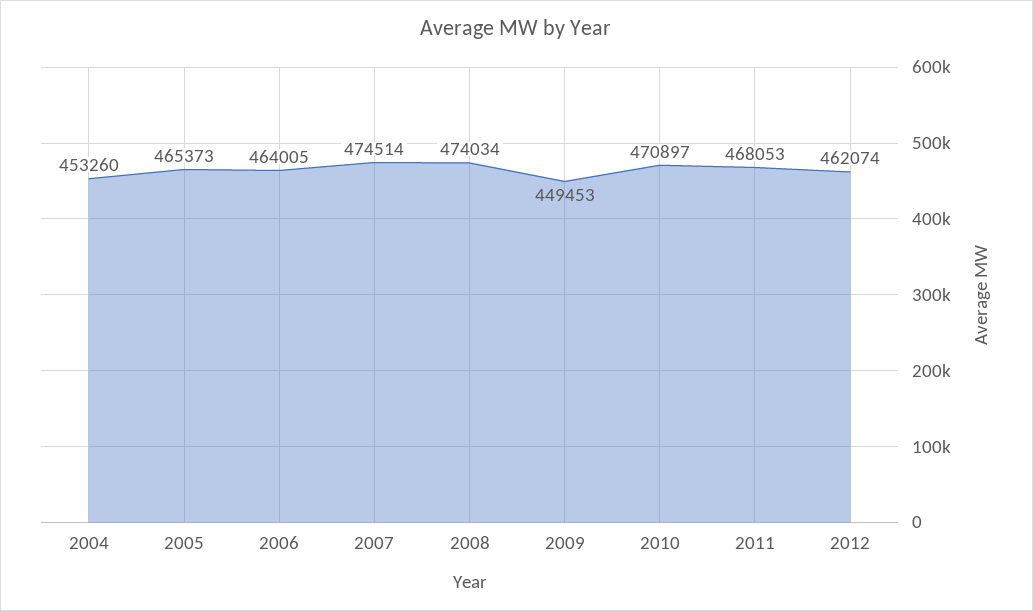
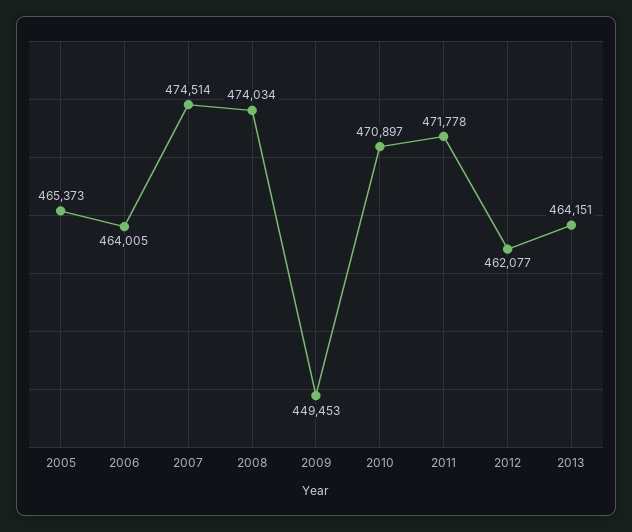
2004: 453260 -> none
2011: 468053 -> 471778
2012: 462074 -> 462077
2013: none -> 464151

